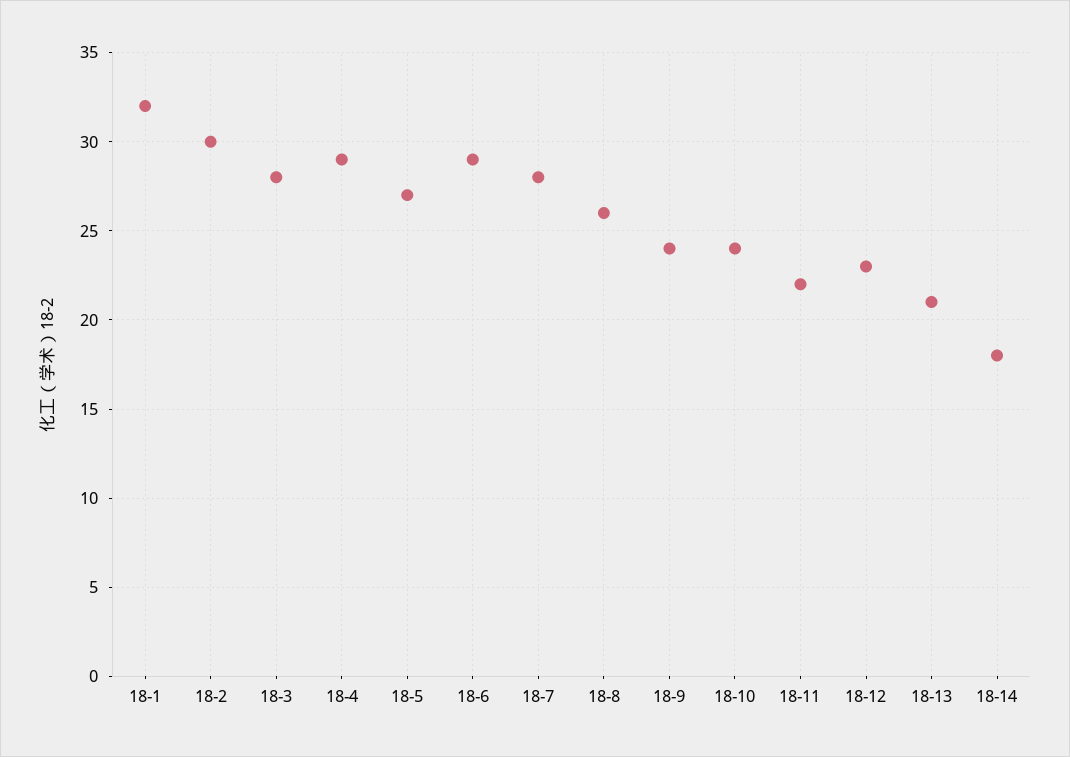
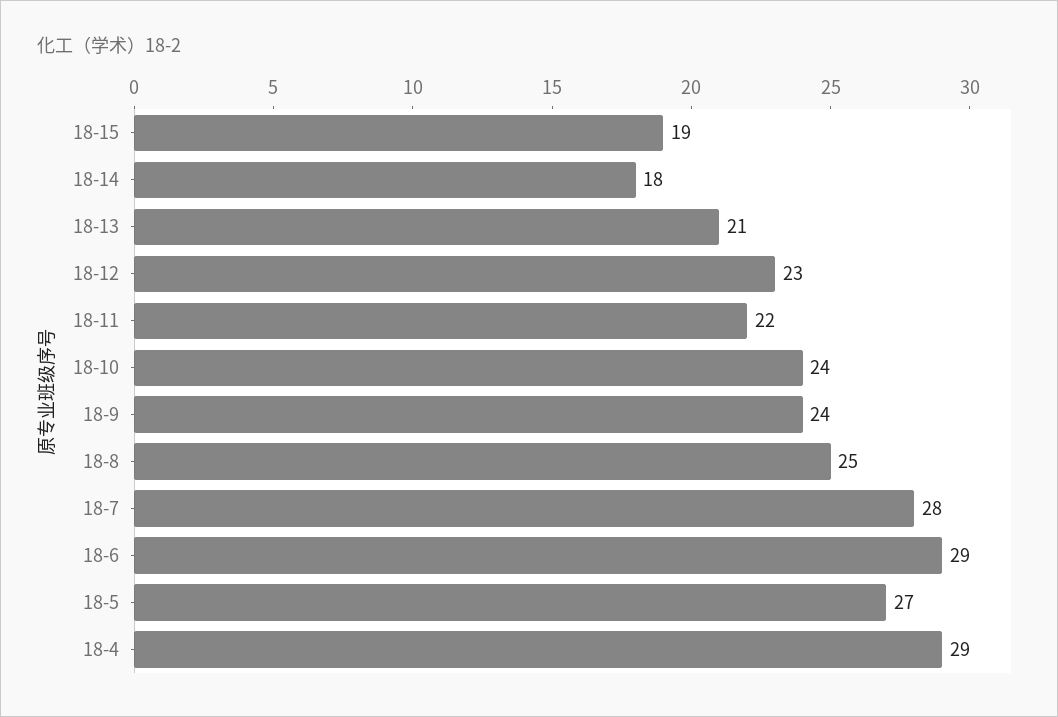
18-1: 32 -> none
18-2: 30 -> none
18-3: 28 -> none
18-8: 26 -> 25
18-15: none -> 19

